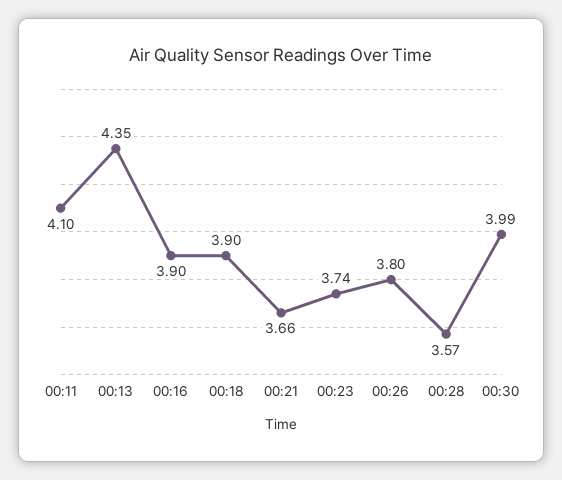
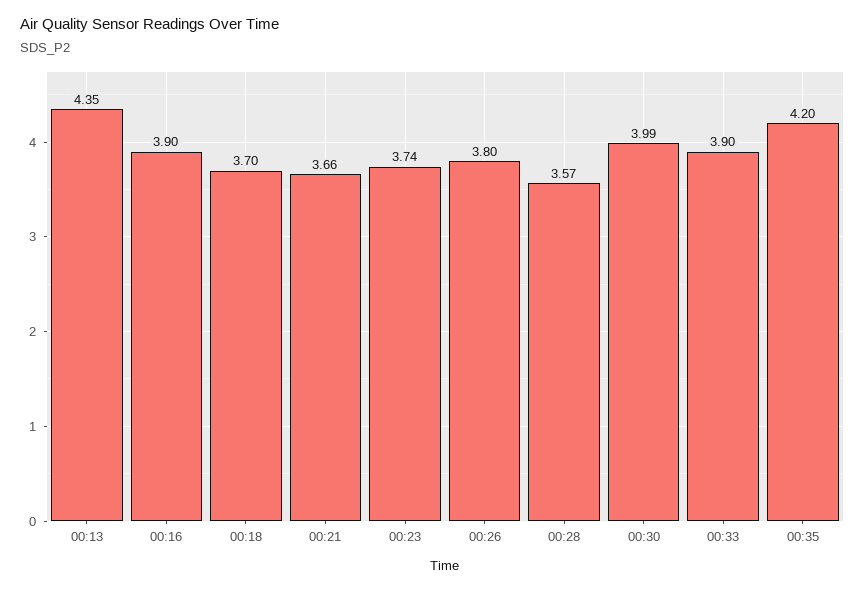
00:11: 4.1 -> none
00:18: 3.9 -> 3.7
00:33: none -> 3.9
00:35: none -> 4.2

